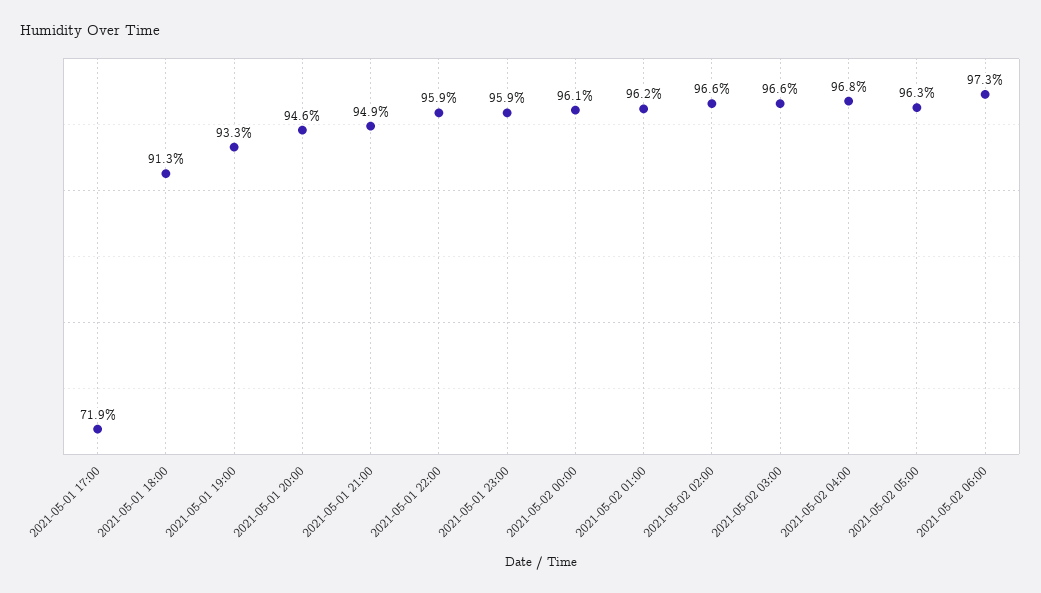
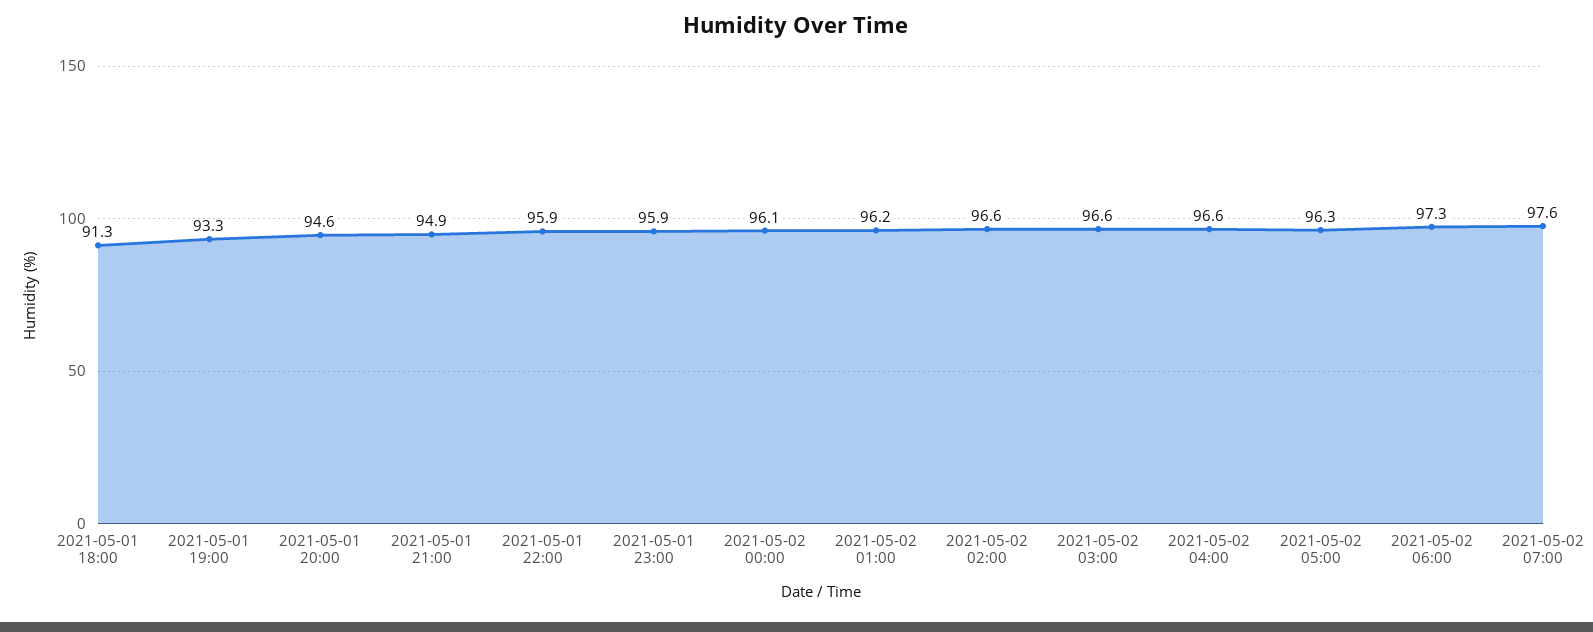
2021-05-01 17:00: 71.9 -> none
2021-05-02 04:00: 96.8 -> 96.6
2021-05-02 07:00: none -> 97.6

